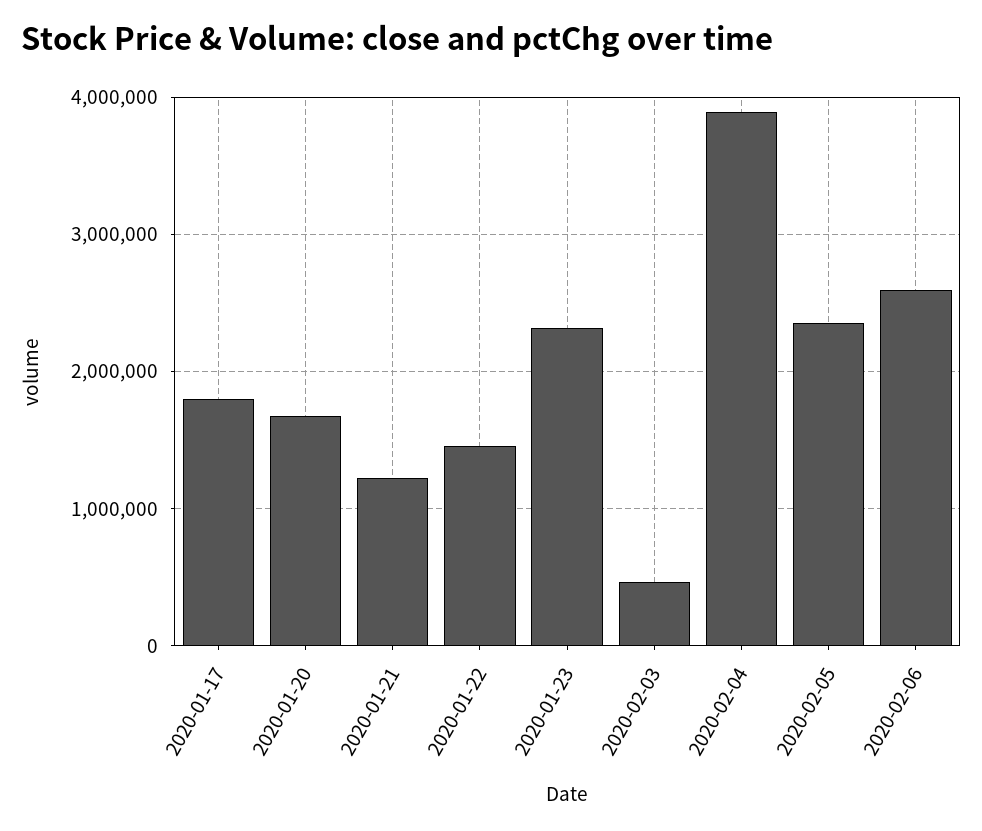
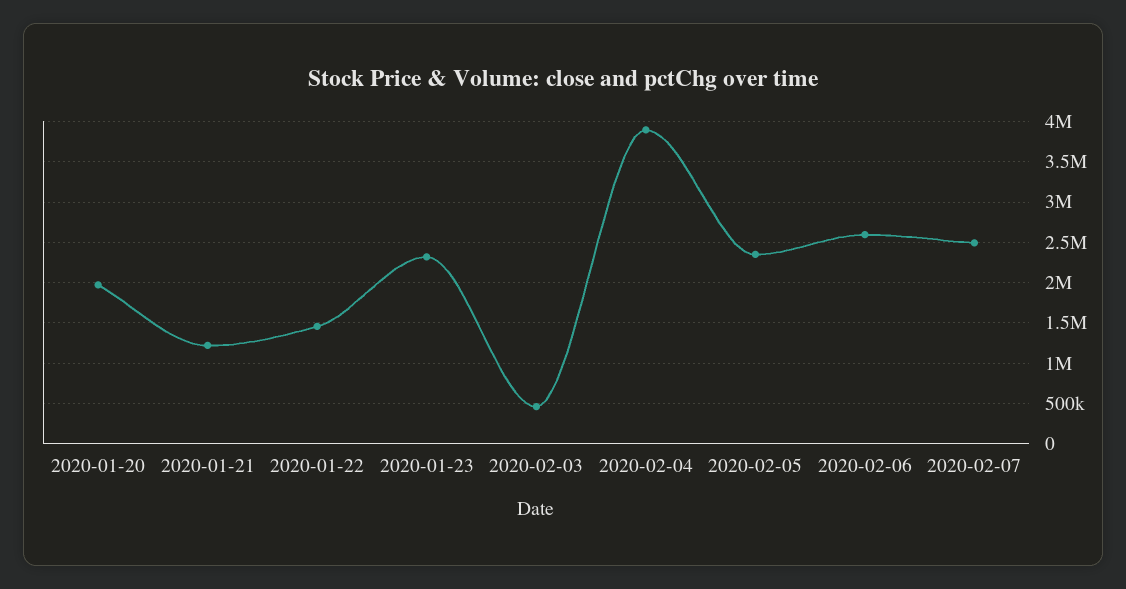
2020-01-17: 1800000 -> none
2020-01-20: 1700000 -> 2000000
2020-02-07: none -> 2500000

